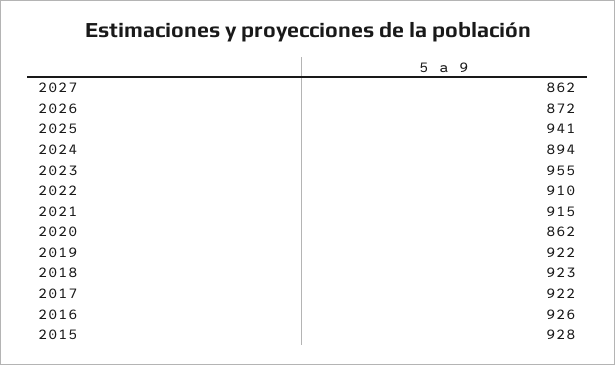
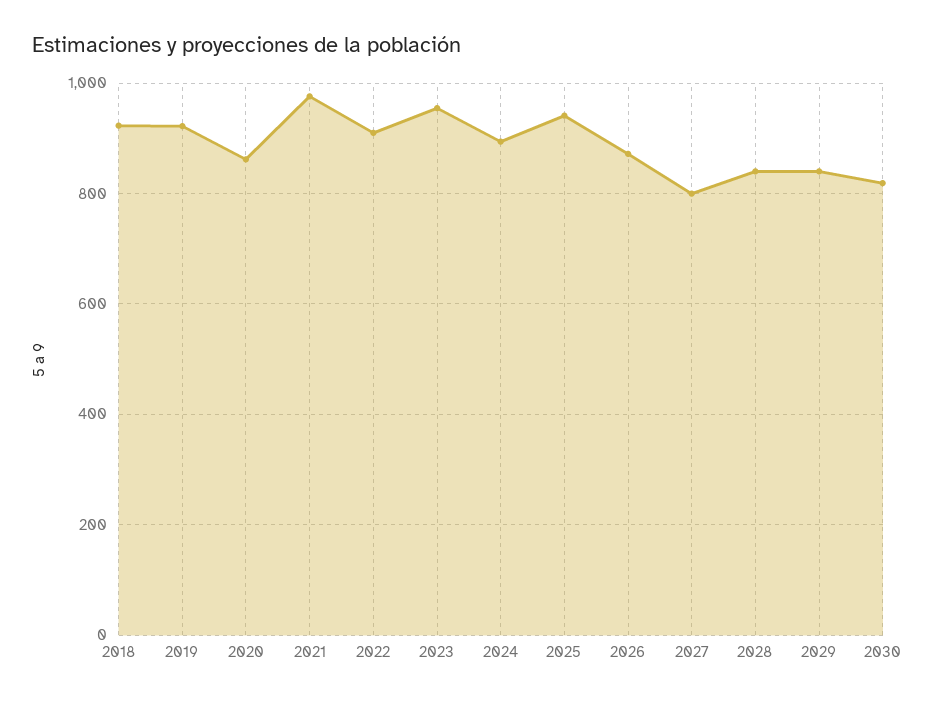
2027: 862 -> 800
2021: 915 -> 980
2017: 922 -> none
2016: 926 -> none
2015: 928 -> none
2028: none -> 840
2029: none -> 840
2030: none -> 820

